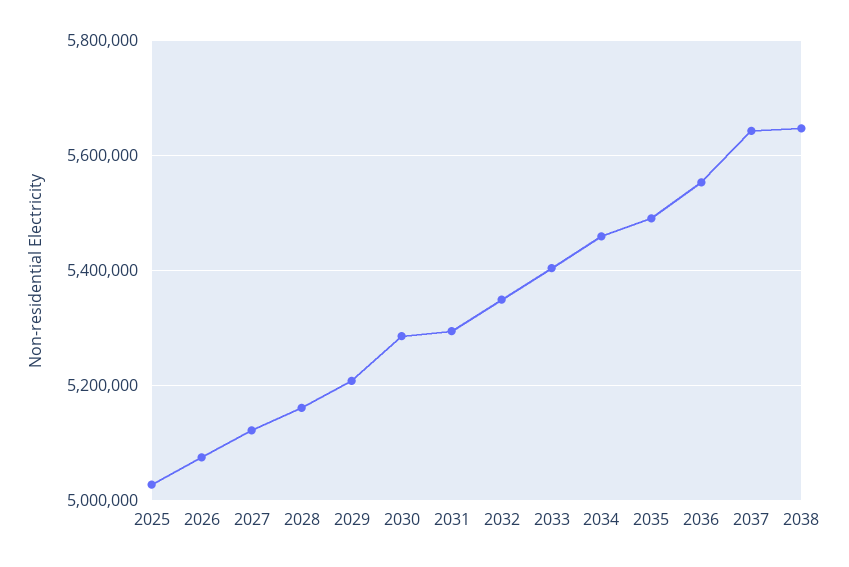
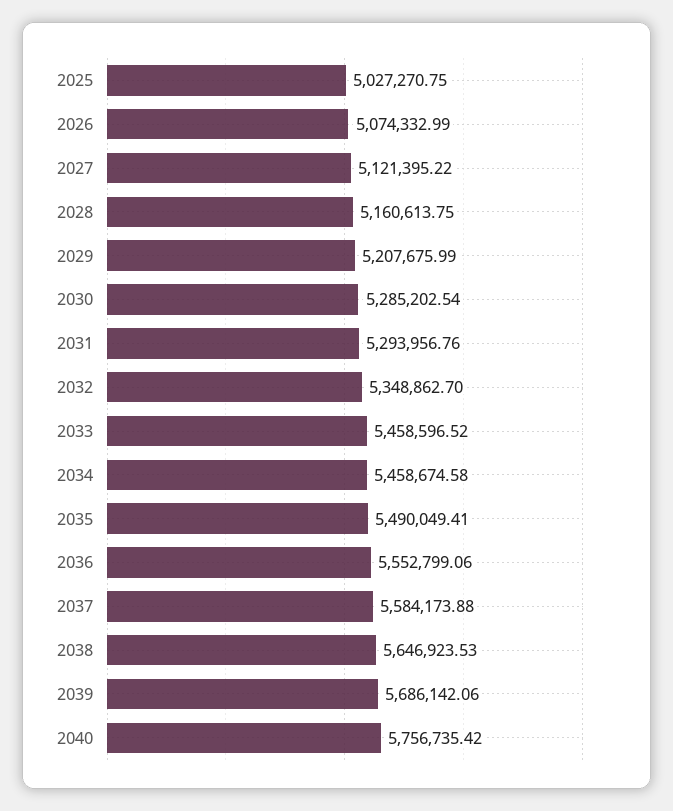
2033: 5400000 -> 5458596.52
2037: 5640000 -> 5584173.88
2039: none -> 5686142.06
2040: none -> 5756735.42

